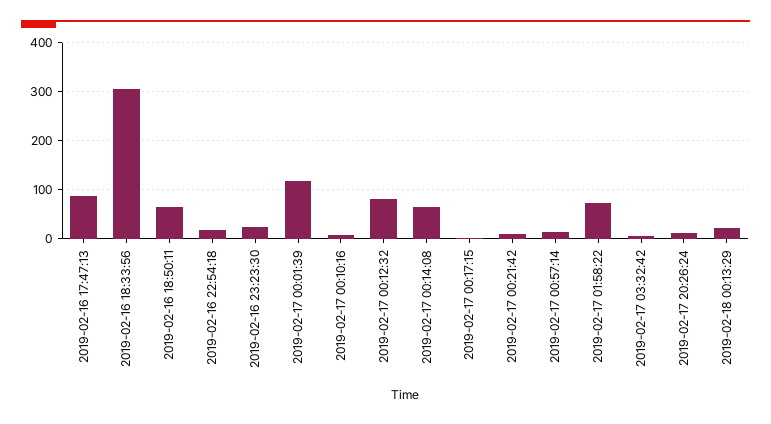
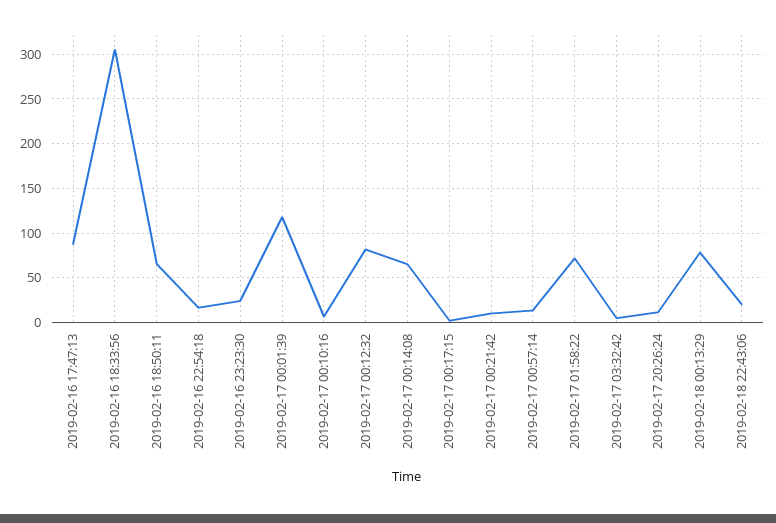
2019-02-18 00:13:29: 20 -> 80
2019-02-18 22:43:06: none -> 20

